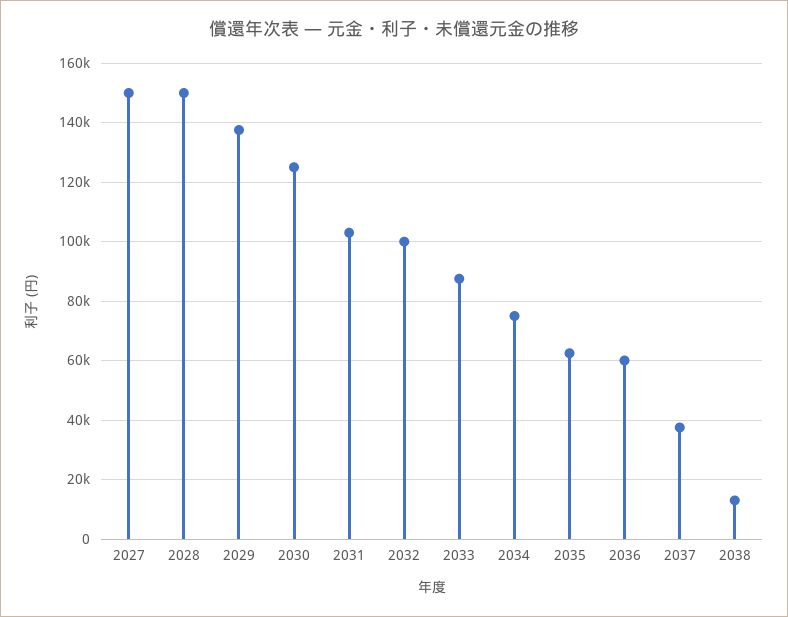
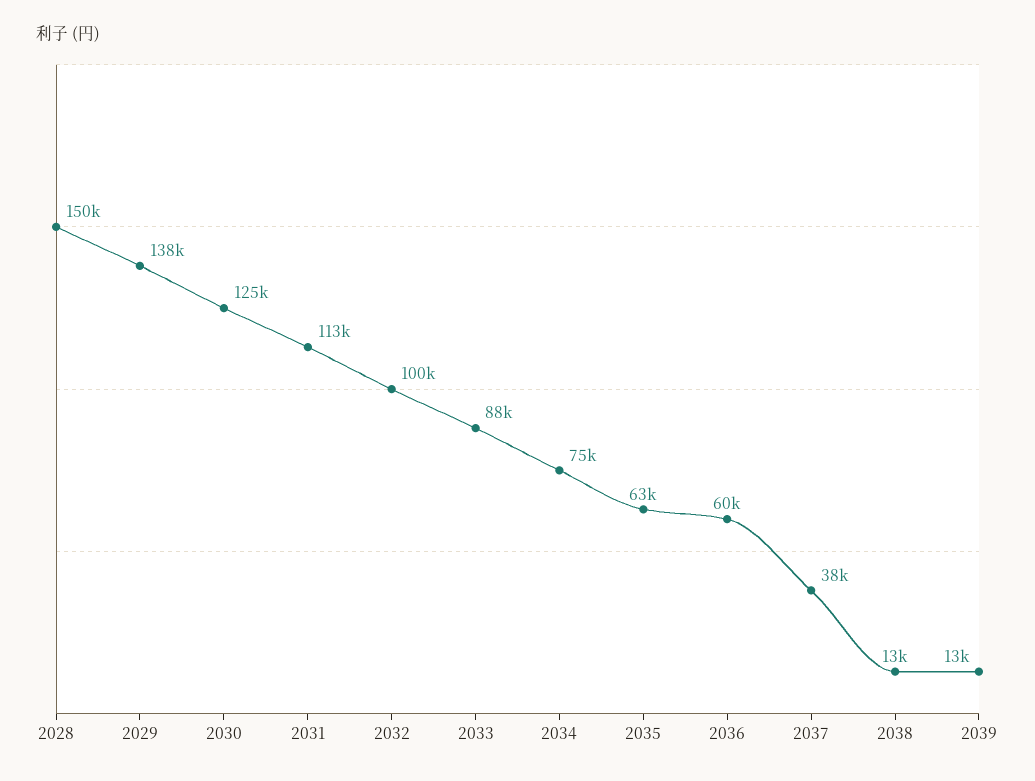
2027: 150000 -> none
2031: 102500 -> 113000
2039: none -> 13000

